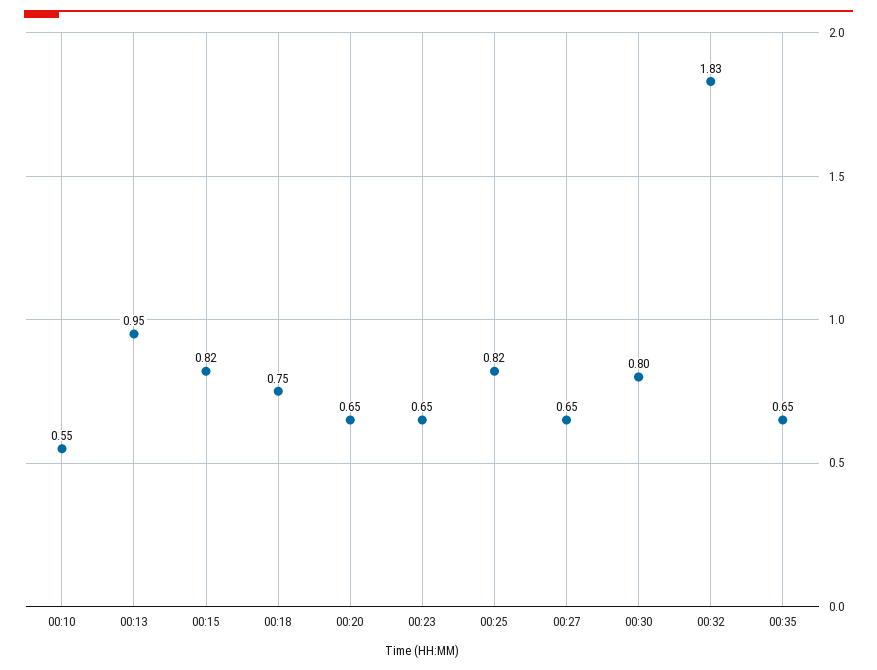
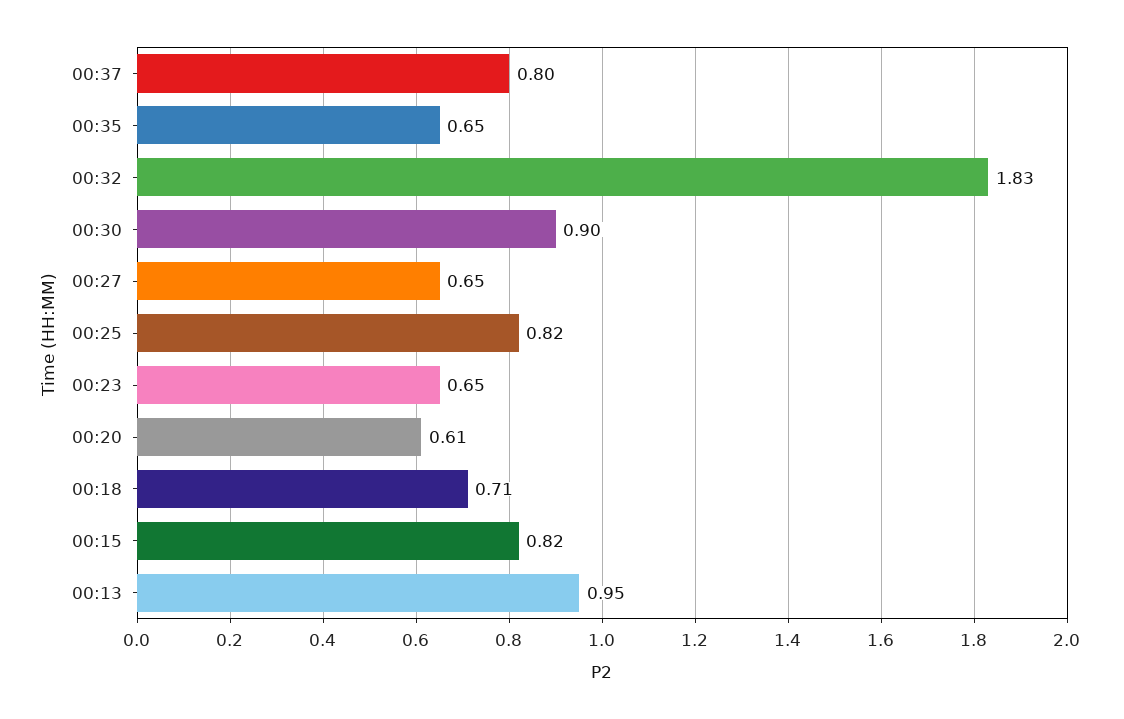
00:10: 0.55 -> none
00:18: 0.75 -> 0.71
00:20: 0.65 -> 0.61
00:30: 0.8 -> 0.9
00:37: none -> 0.8

